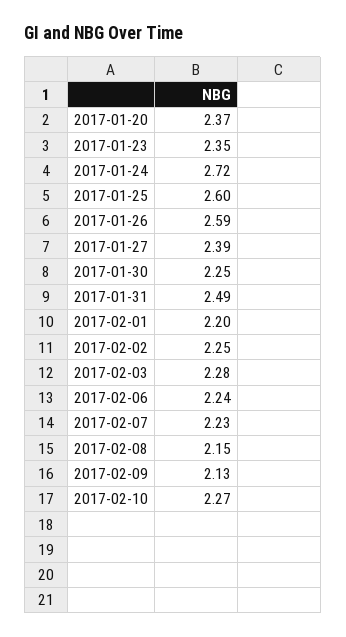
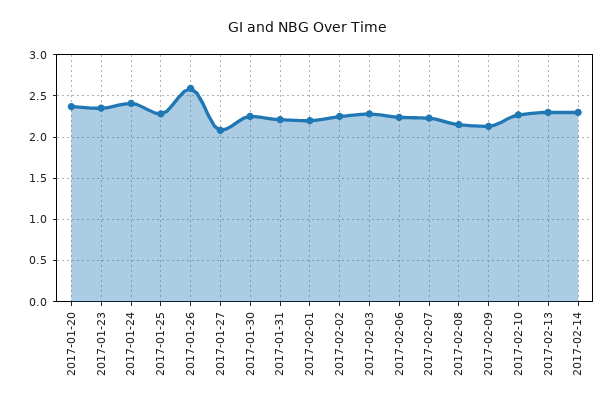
2017-01-24: 2.72 -> 2.4
2017-01-25: 2.6 -> 2.3
2017-01-27: 2.39 -> 2.1
2017-01-31: 2.49 -> 2.2
2017-02-13: none -> 2.3
2017-02-14: none -> 2.3

